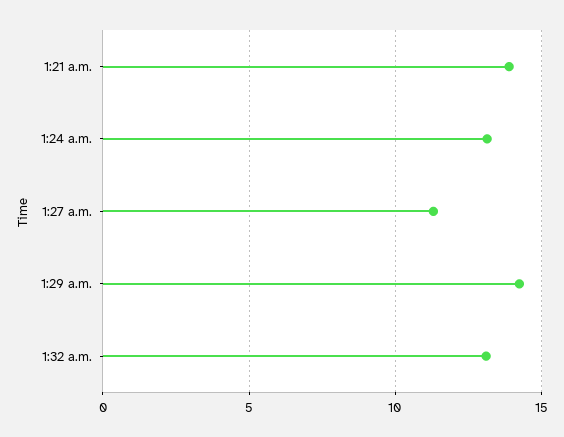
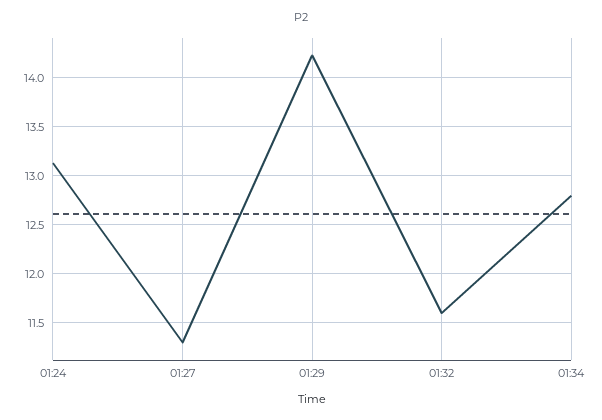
1:21 a.m.: 14 -> none
1:32 a.m.: 13 -> 11.6
01:34: none -> 12.8

